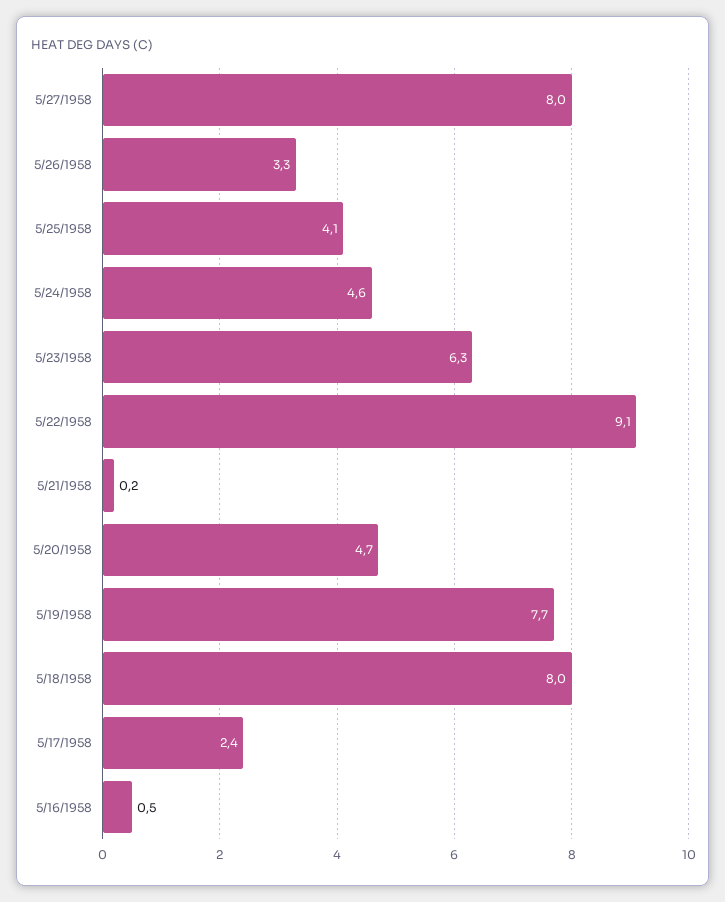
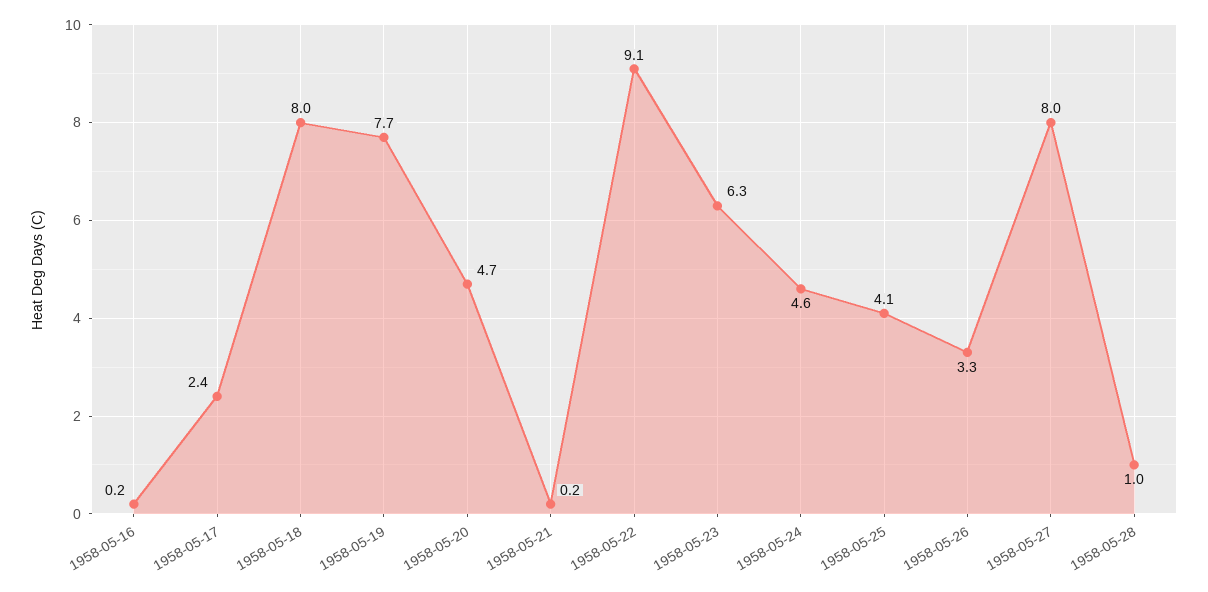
5/16/1958: 0.5 -> 0.2
1958-05-28: none -> 1

